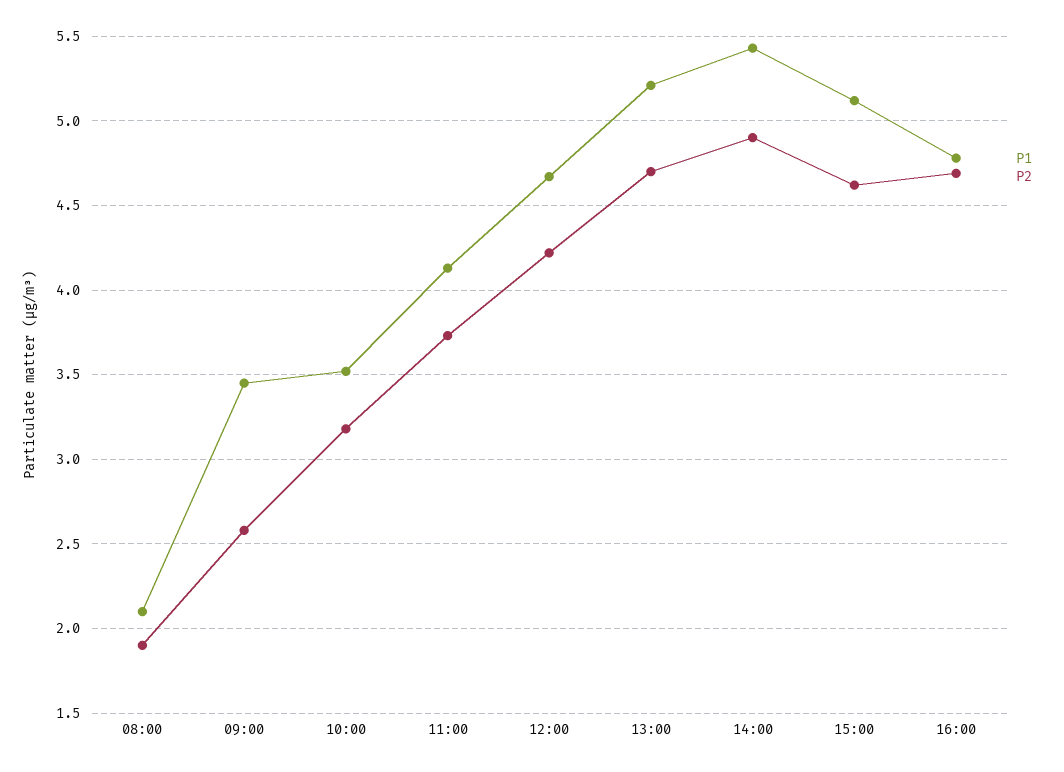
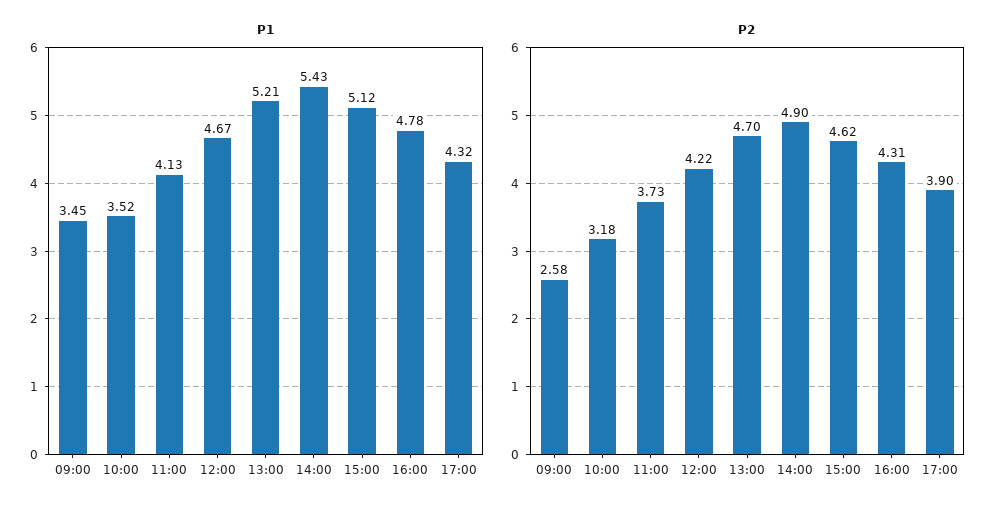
P1, 08:00: 2.1 -> none
P2, 08:00: 1.9 -> none
P2, 16:00: 4.7 -> 4.31
P1, 17:00: none -> 4.32
P2, 17:00: none -> 3.9

